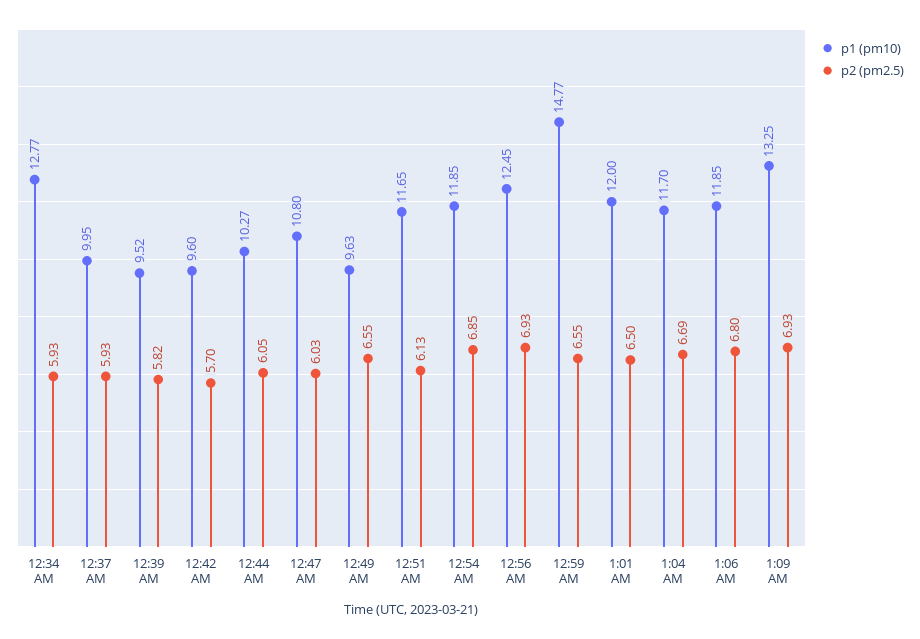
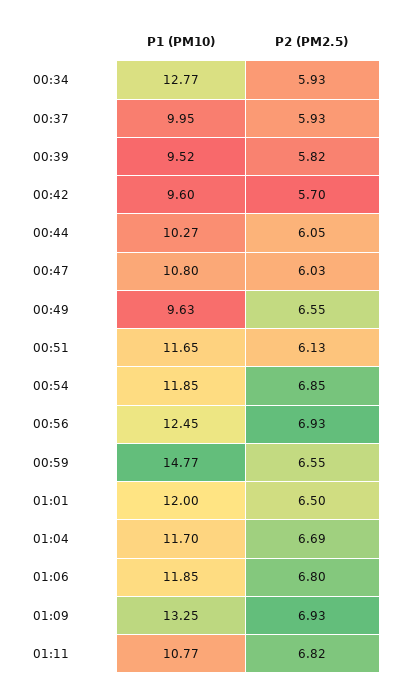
p1 (pm10), 01:11: none -> 10.77
p2 (pm2.5), 01:11: none -> 6.82

